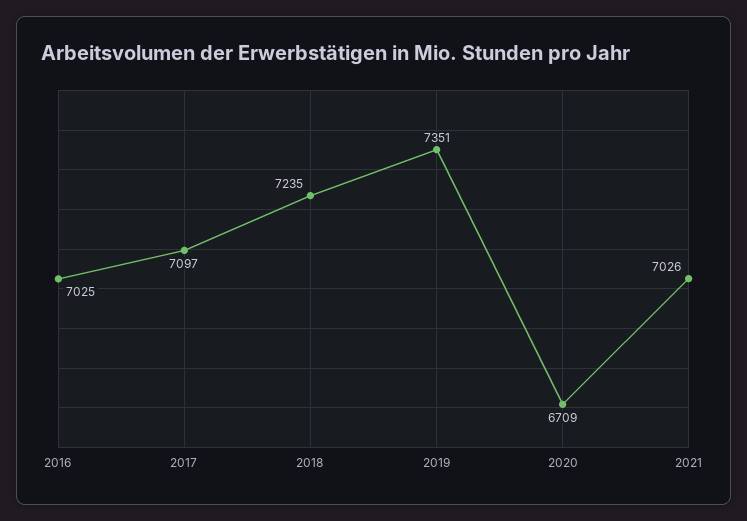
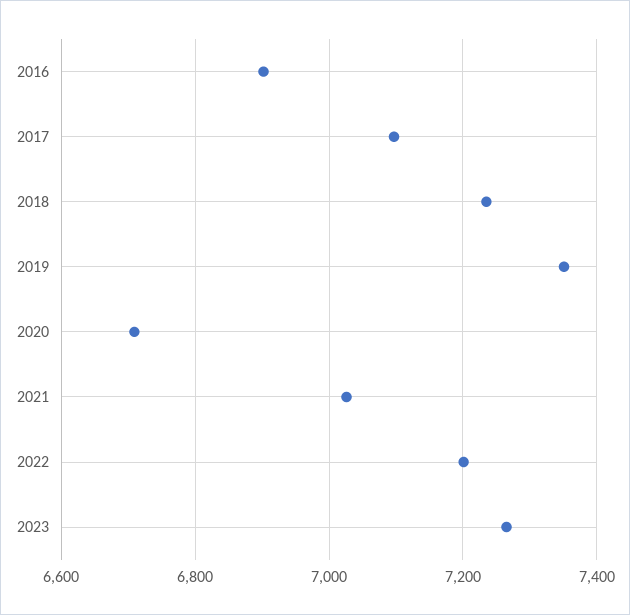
2016: 7025 -> 6900
2022: none -> 7200
2023: none -> 7260

